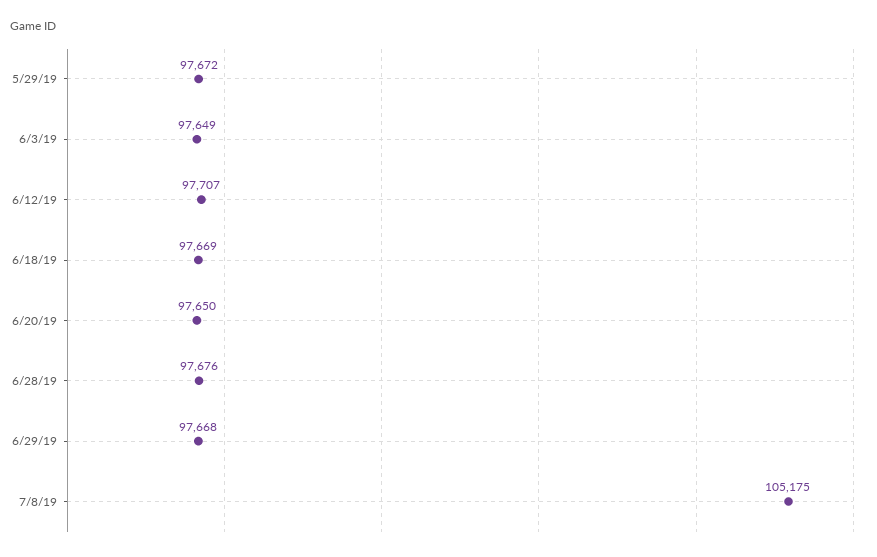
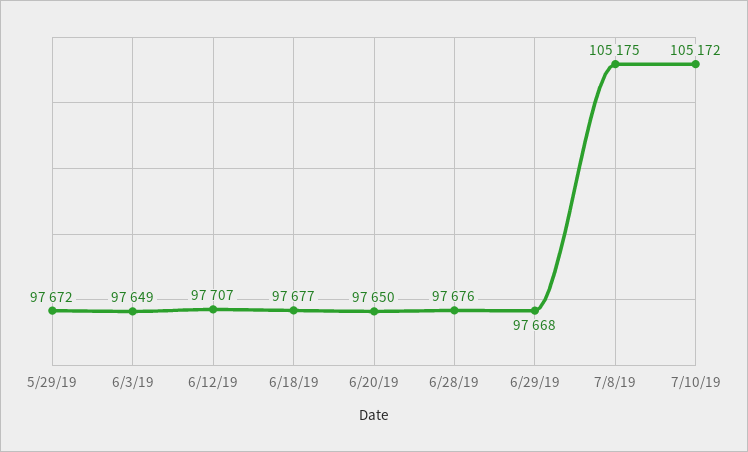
6/18/19: 97669 -> 97677
7/10/19: none -> 105172

